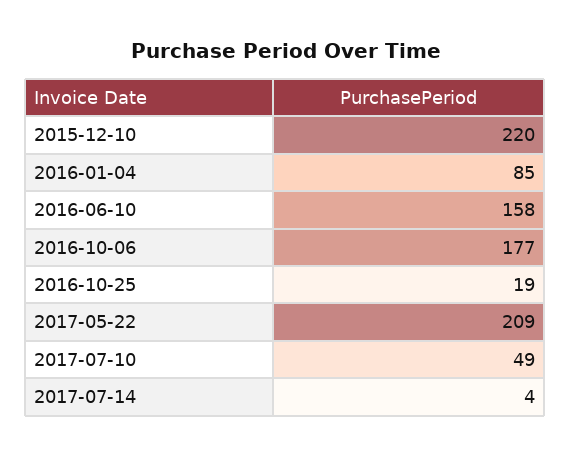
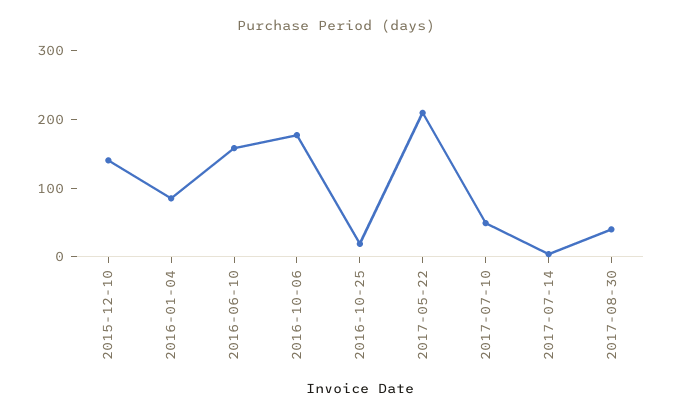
2015-12-10: 220 -> 140
2017-08-30: none -> 40

